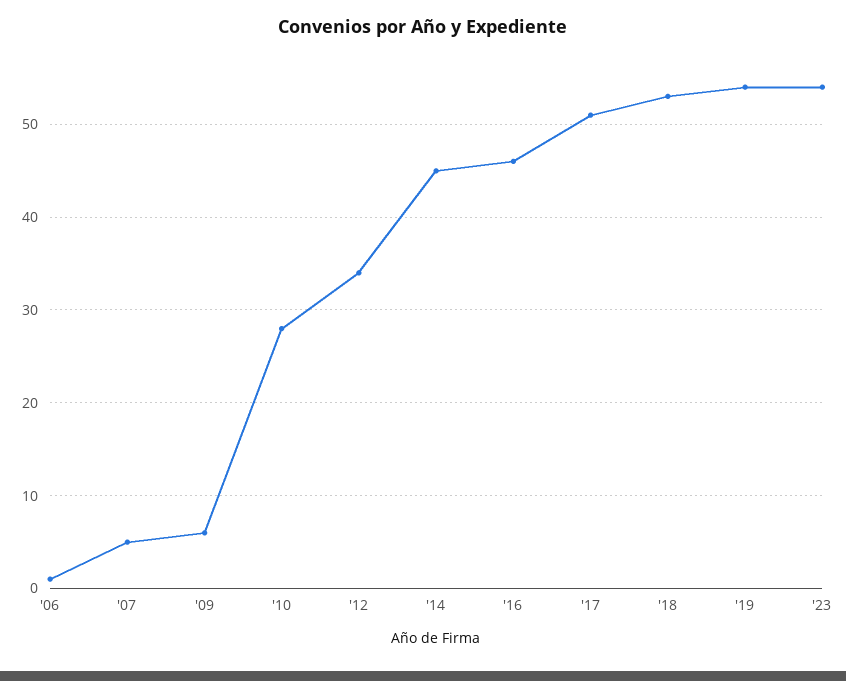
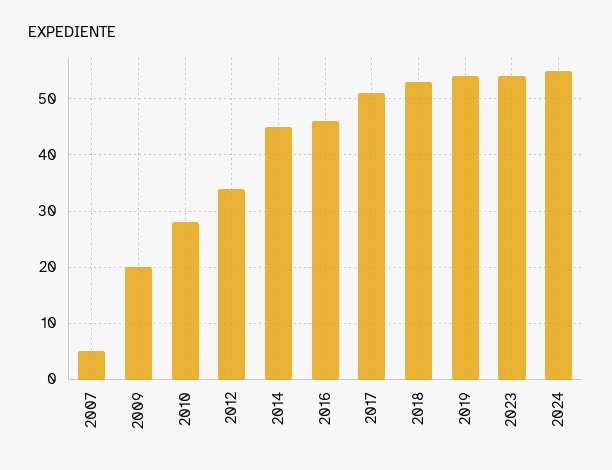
'06: 1 -> none
'09: 6 -> 20
2024: none -> 55

